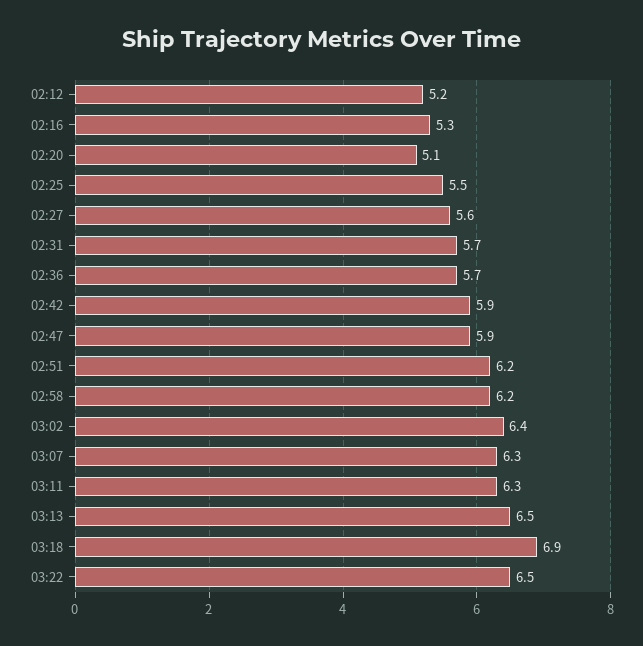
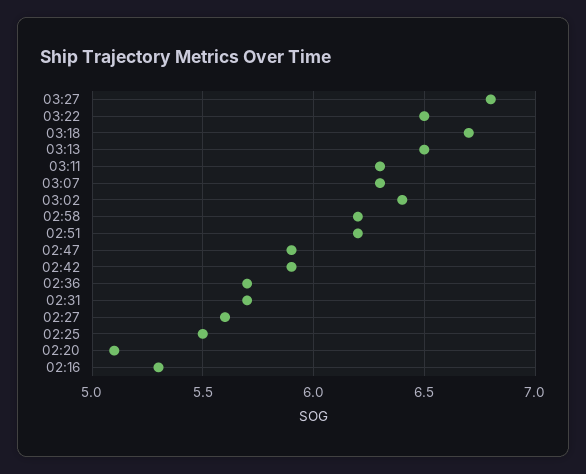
02:12: 5.2 -> none
03:18: 6.9 -> 6.7
03:27: none -> 6.8

